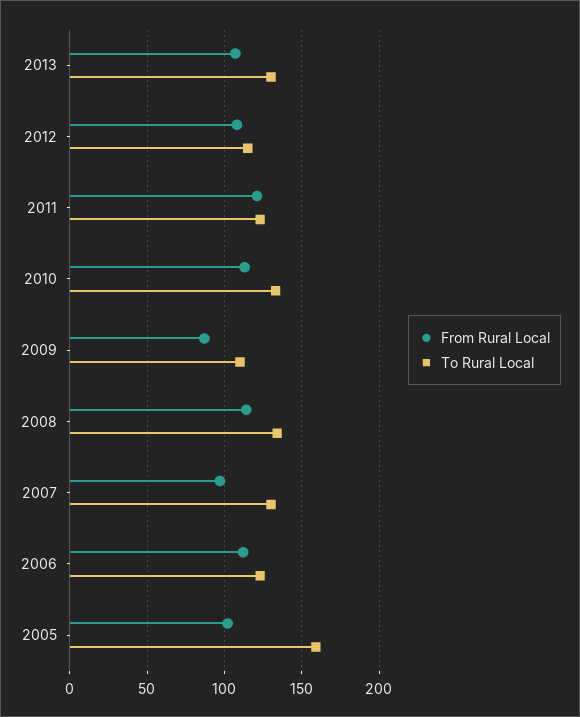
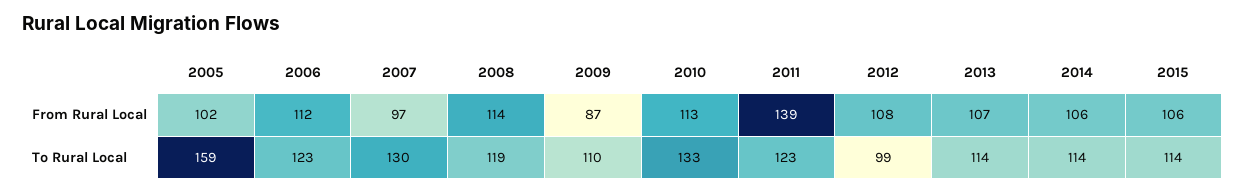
To Rural Local, 2013: 130 -> 114
To Rural Local, 2012: 115 -> 99
From Rural Local, 2011: 120 -> 139
To Rural Local, 2008: 135 -> 119
From Rural Local, 2014: none -> 106
From Rural Local, 2015: none -> 106
To Rural Local, 2014: none -> 114
To Rural Local, 2015: none -> 114

